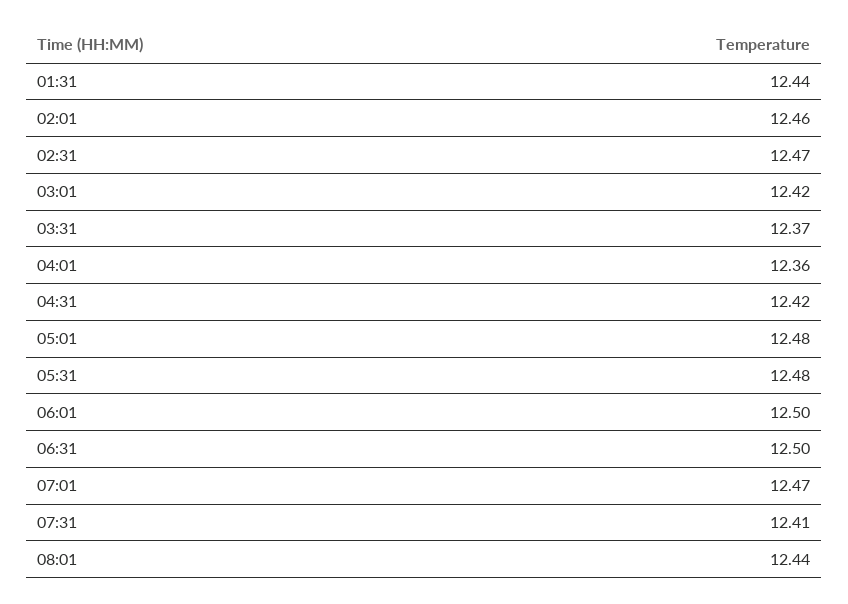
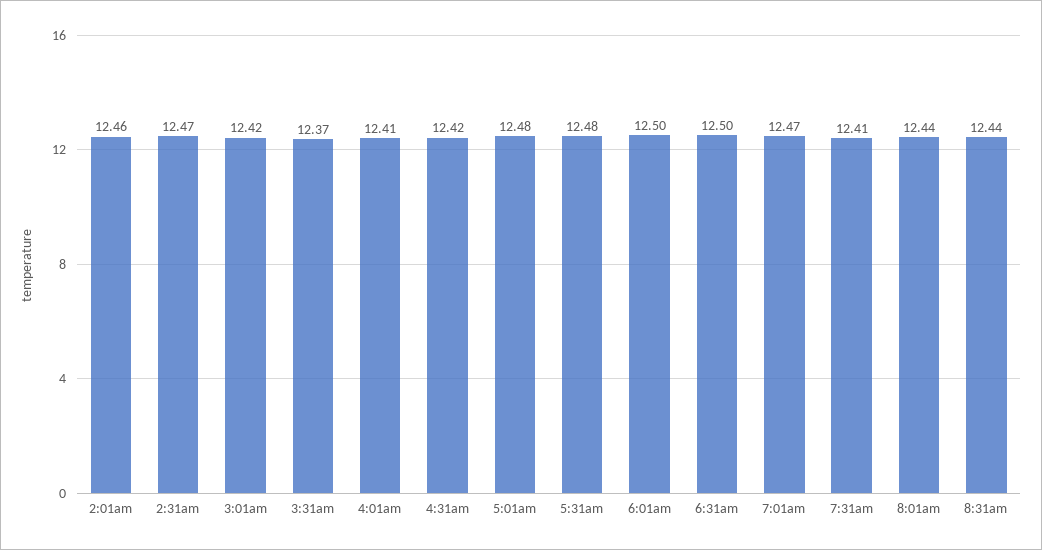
01:31: 12.44 -> none
04:01: 12.36 -> 12.41
8:31am: none -> 12.44

